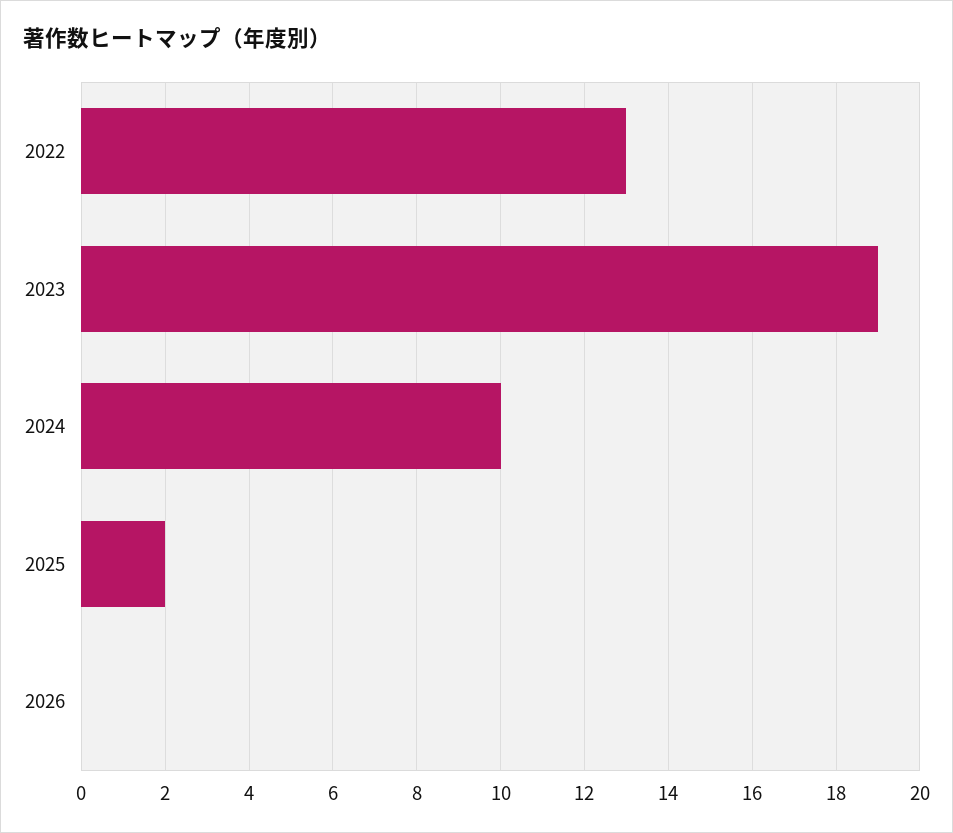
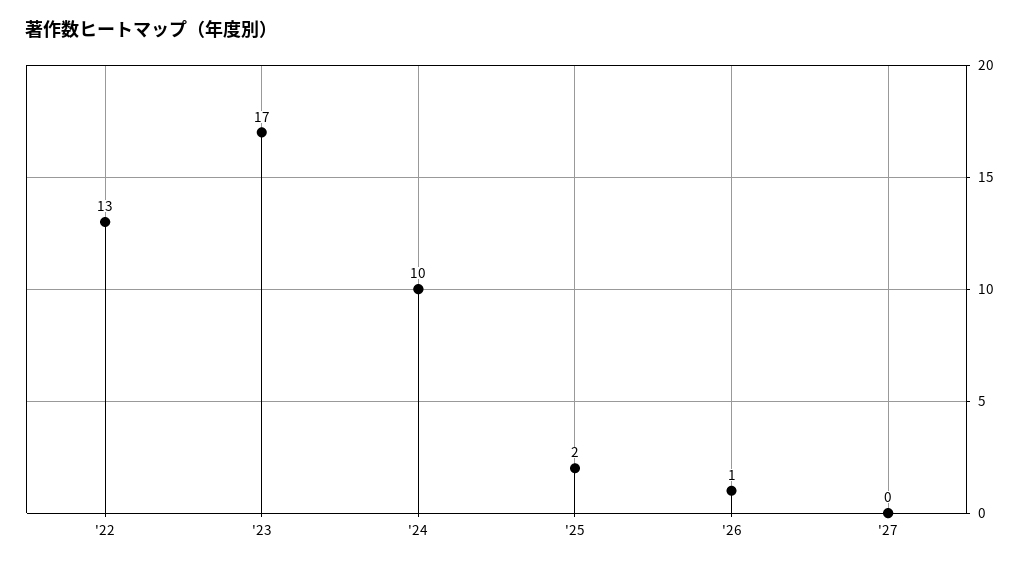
2023: 19 -> 17
2026: 0 -> 1
'27: none -> 0

